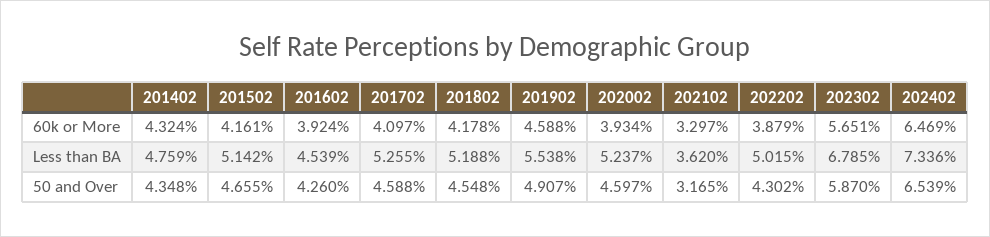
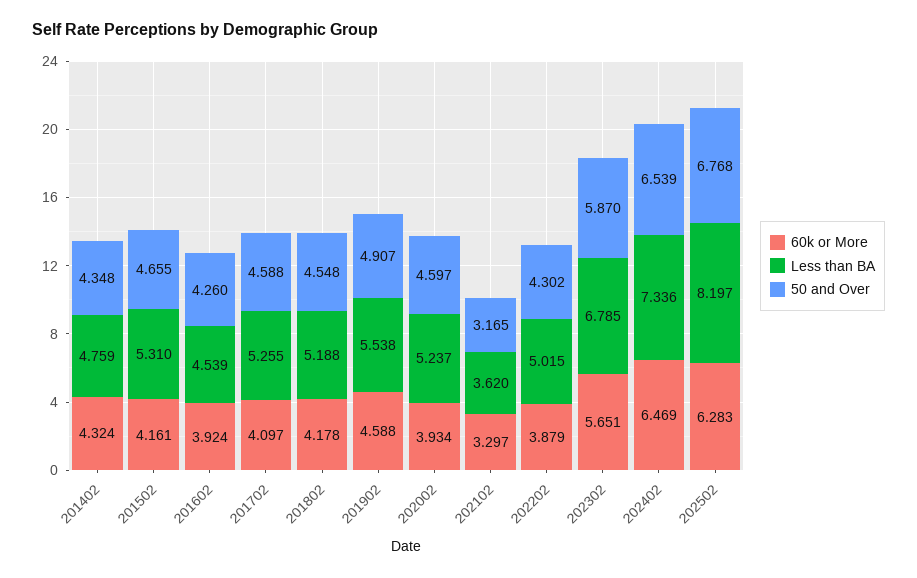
Less than BA, 201502: 5.142 -> 5.31
60k or More, 202502: none -> 6.283
Less than BA, 202502: none -> 8.197
50 and Over, 202502: none -> 6.768

